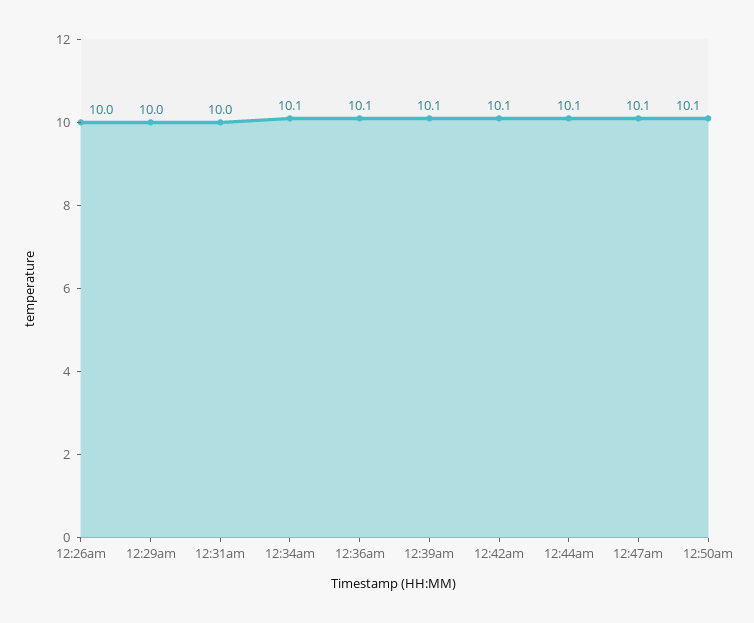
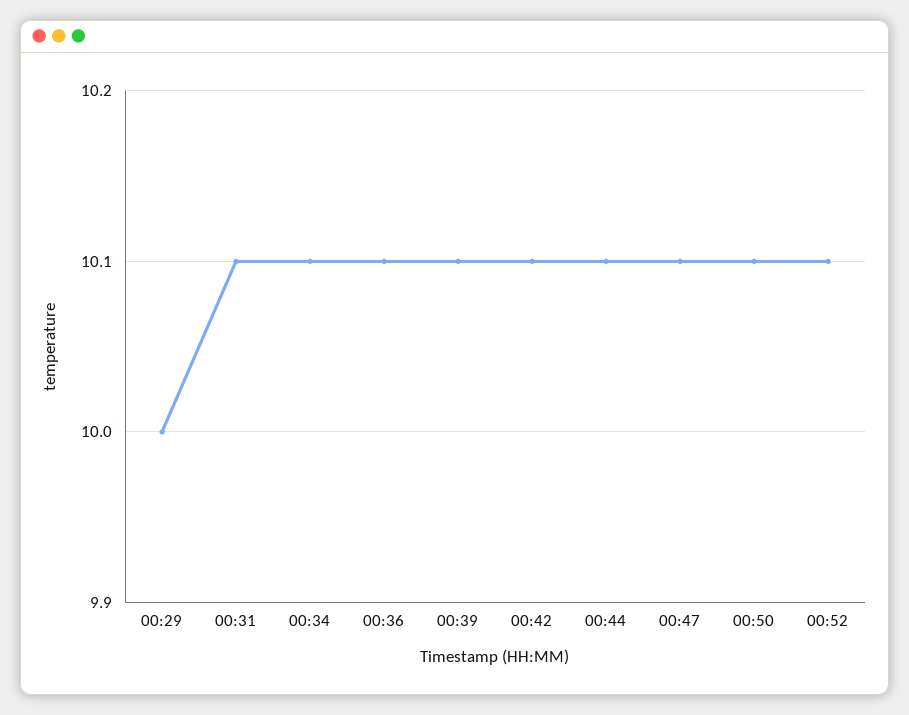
12:26am: 10 -> none
12:31am: 10 -> 10.1
00:52: none -> 10.1

